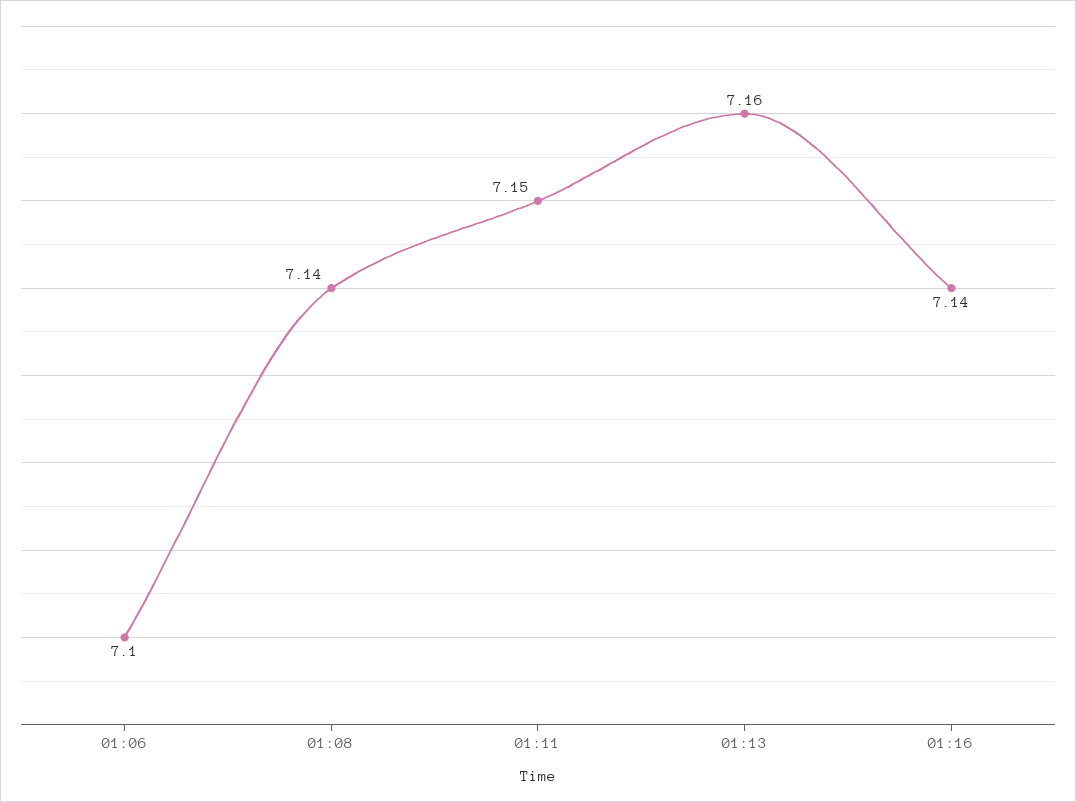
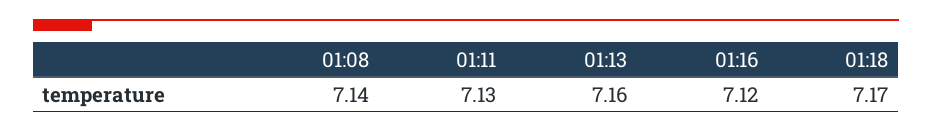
01:06: 7.1 -> none
01:11: 7.15 -> 7.13
01:16: 7.14 -> 7.12
01:18: none -> 7.17

